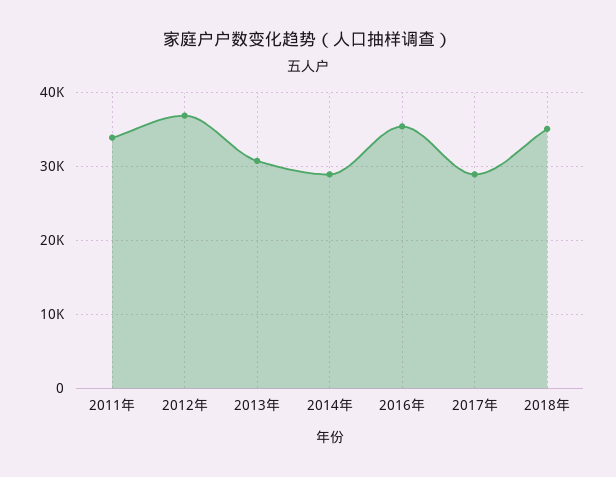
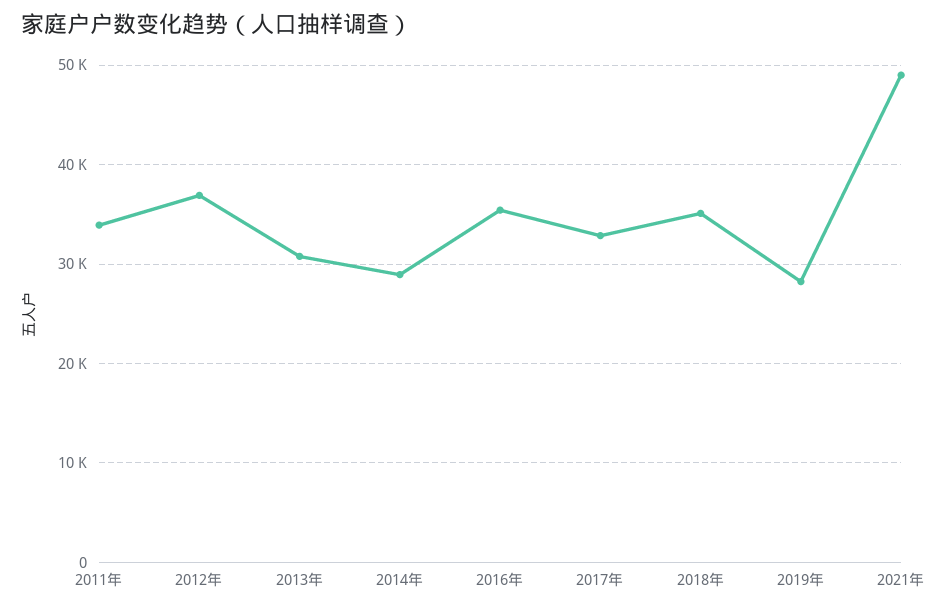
2017年: 29000 -> 33000
2019年: none -> 28000
2021年: none -> 49000

